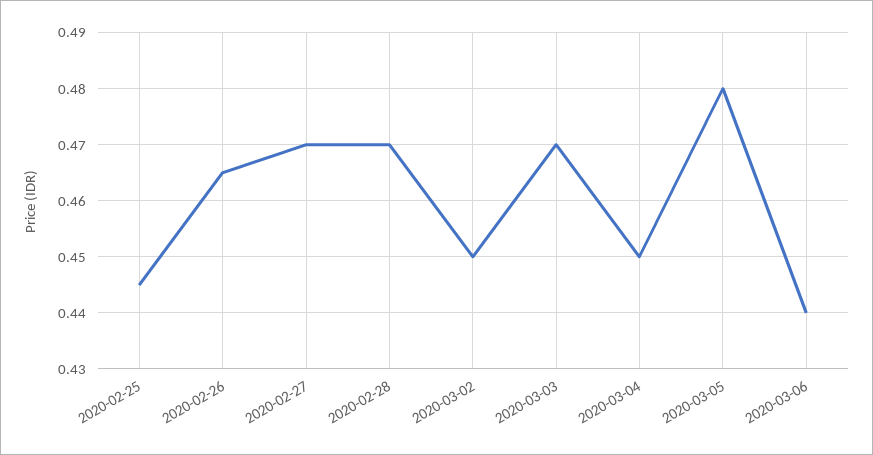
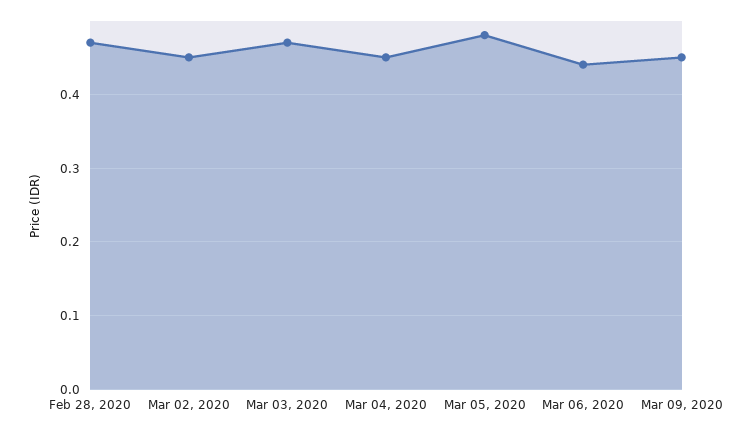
2020-02-25: 0.445 -> none
2020-02-26: 0.465 -> none
2020-02-27: 0.47 -> none
Mar 09, 2020: none -> 0.45

